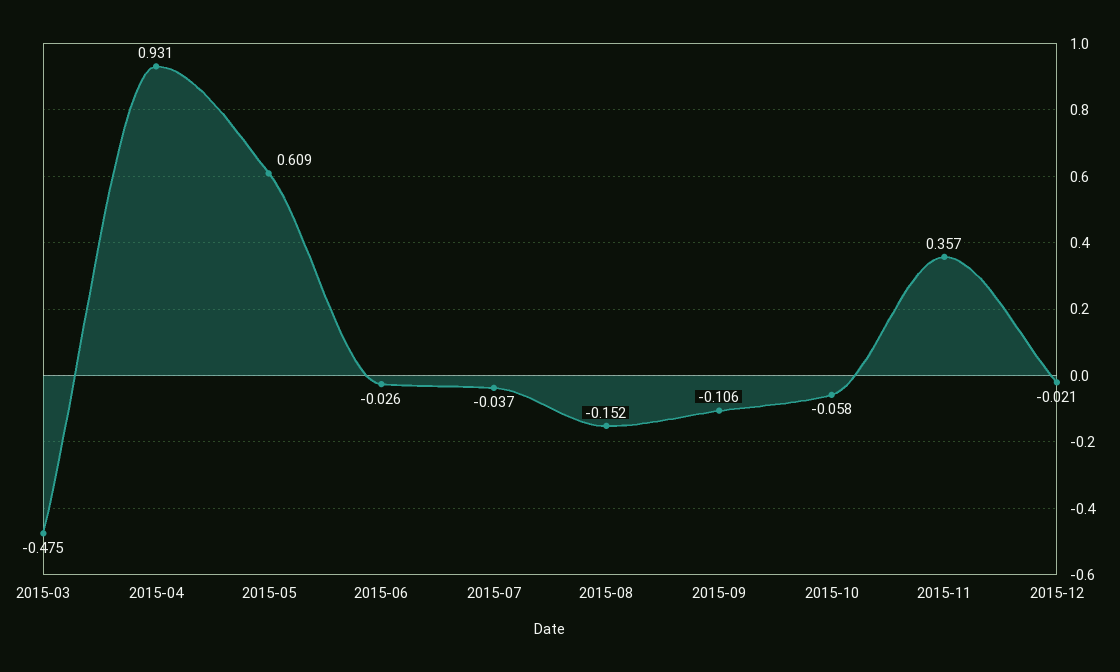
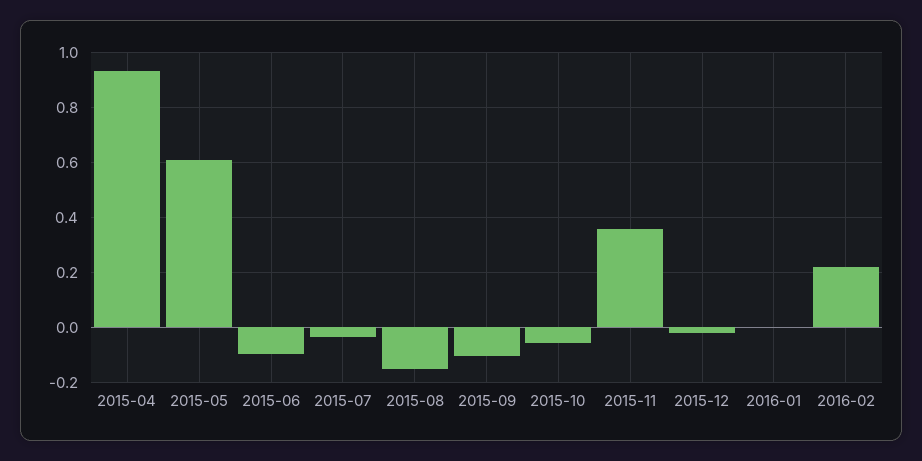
2015-03: -0.475 -> none
2015-06: -0.026 -> -0.1
2016-01: none -> 0
2016-02: none -> 0.225

